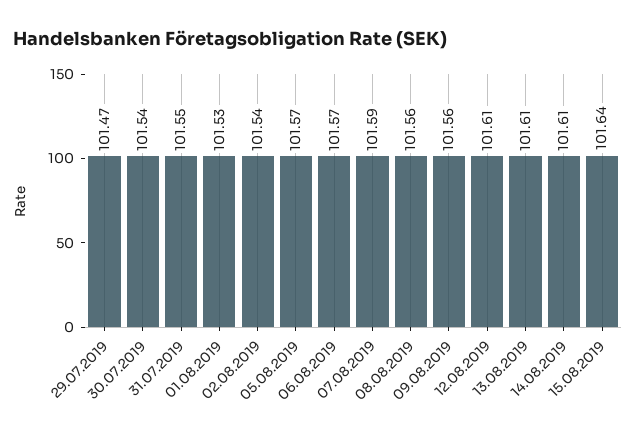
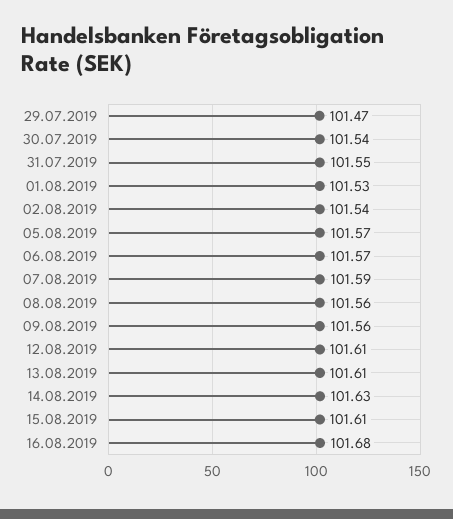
14.08.2019: 101.61 -> 101.63
15.08.2019: 101.64 -> 101.61
16.08.2019: none -> 101.68

